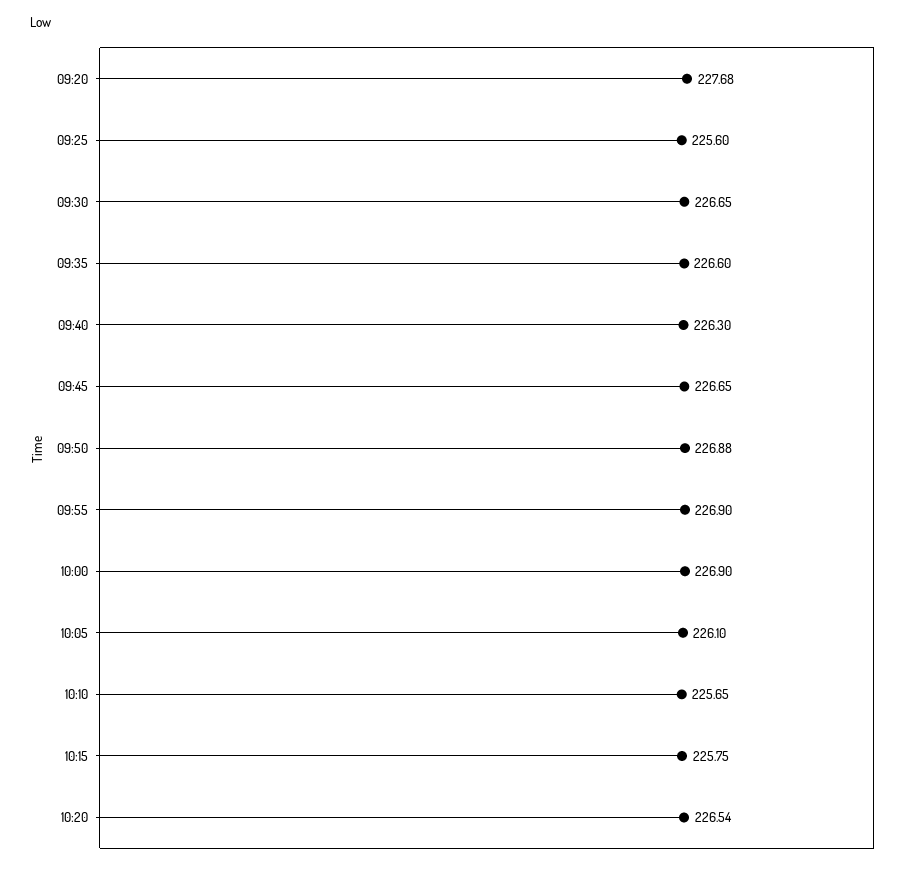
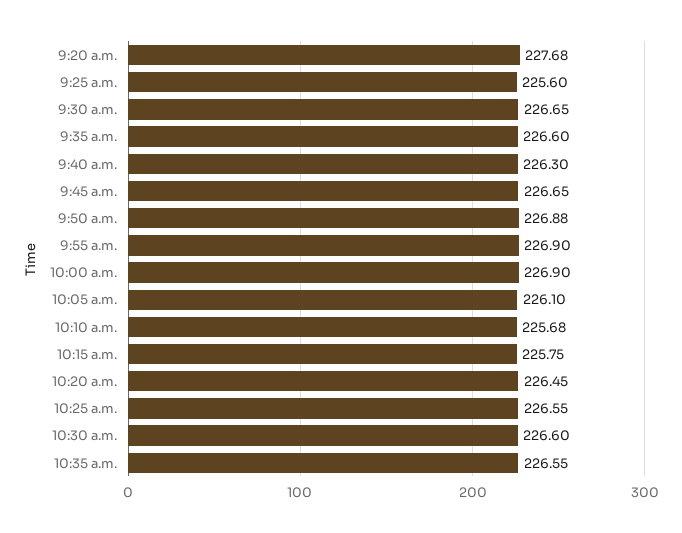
10:10: 225.65 -> 225.68
10:20: 226.54 -> 226.45
10:25 a.m.: none -> 226.55
10:30 a.m.: none -> 226.6
10:35 a.m.: none -> 226.55

